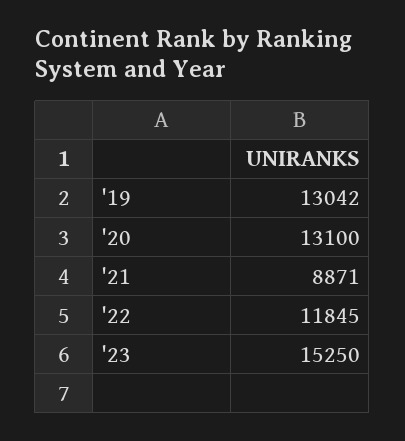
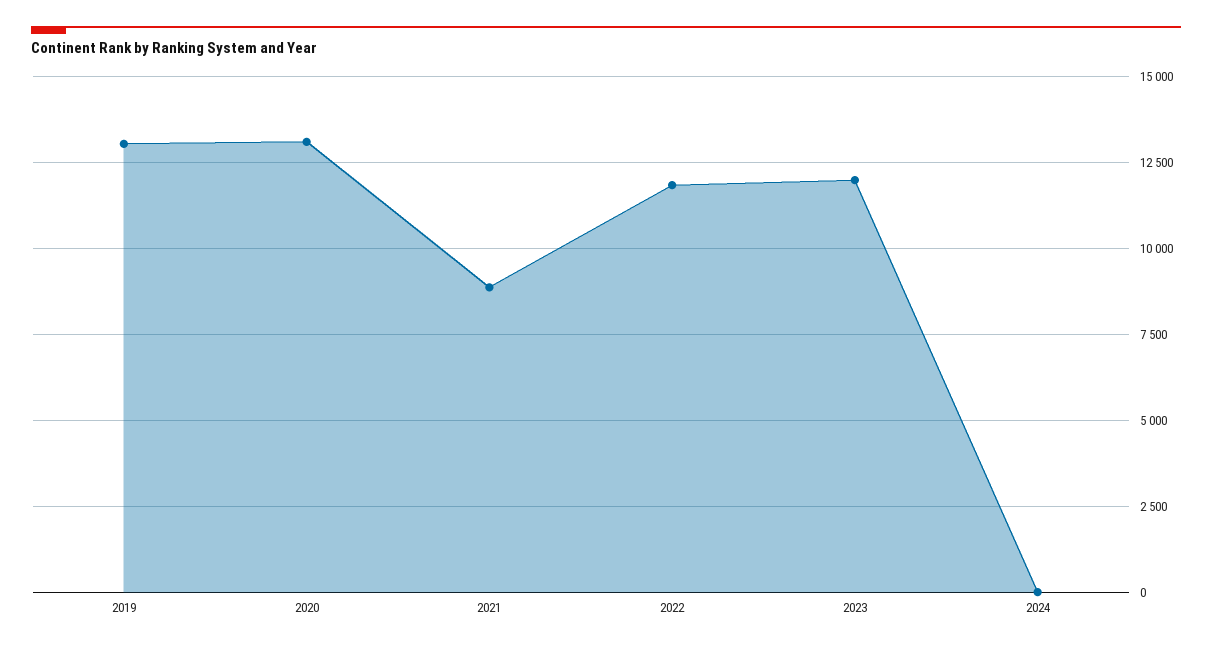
'23: 15250 -> 12000
2024: none -> 0

